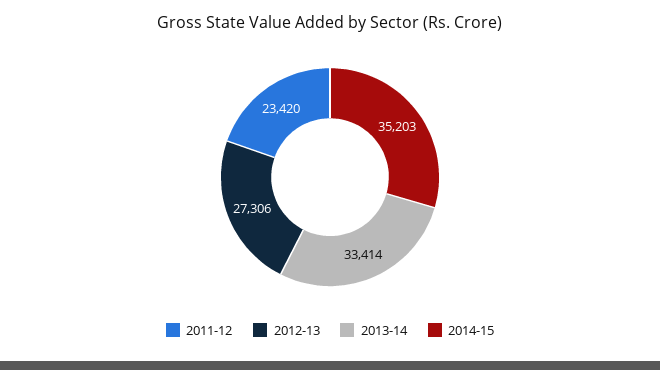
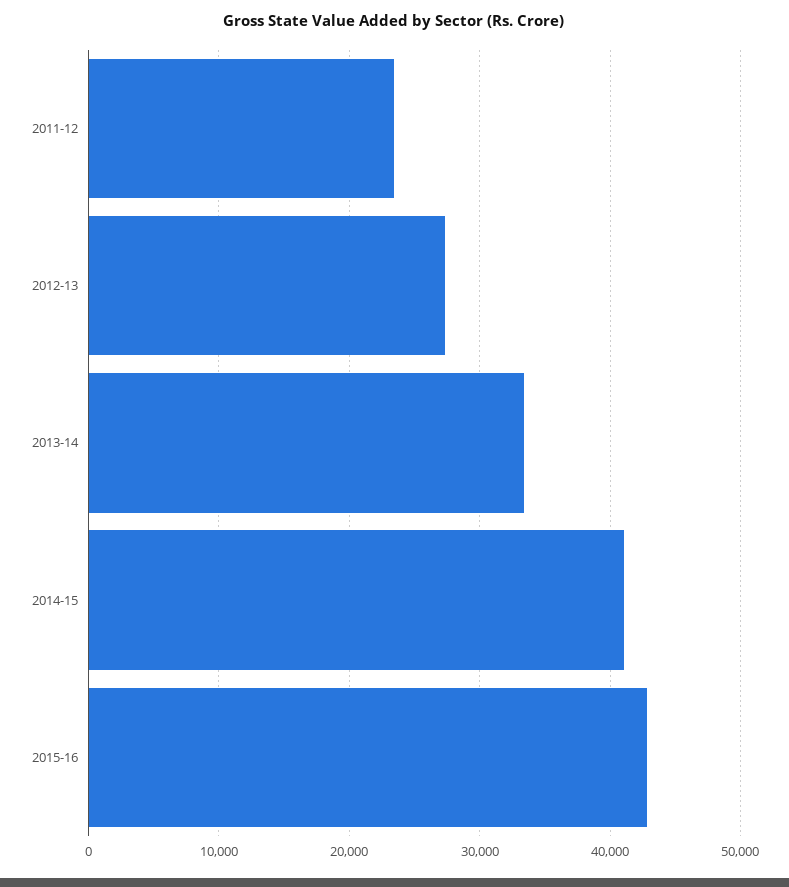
2014-15: 35203 -> 41000
2015-16: none -> 43000

